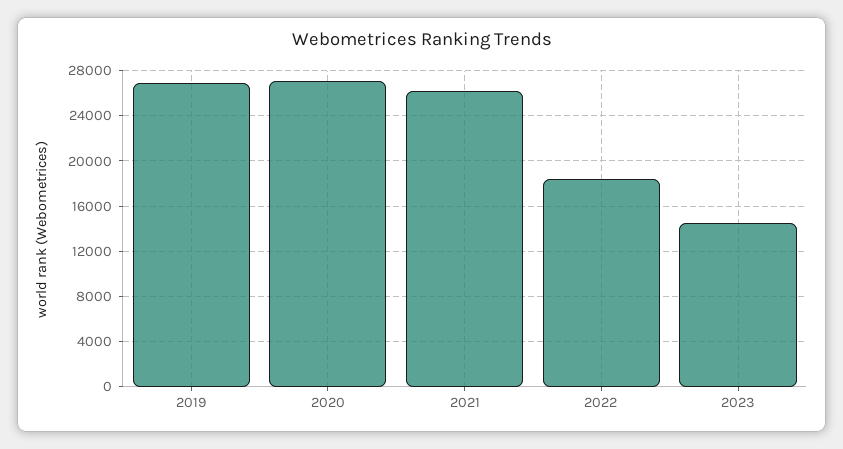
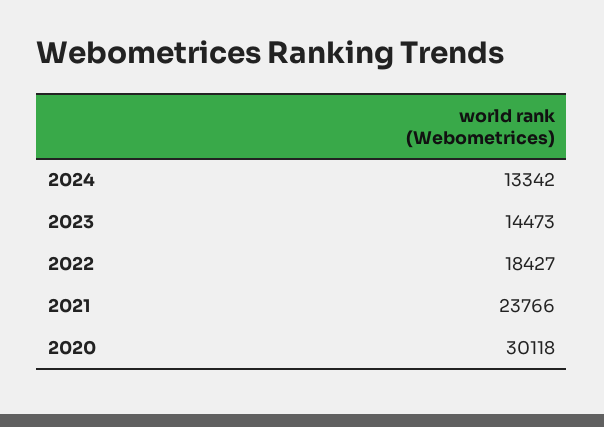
2019: 27000 -> none
2020: 27000 -> 30118
2021: 26000 -> 23766
2024: none -> 13342

